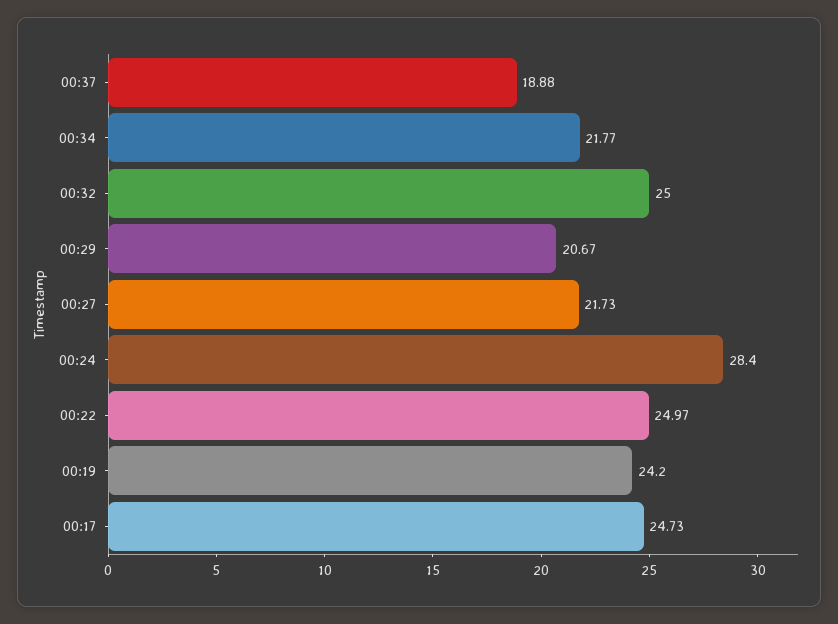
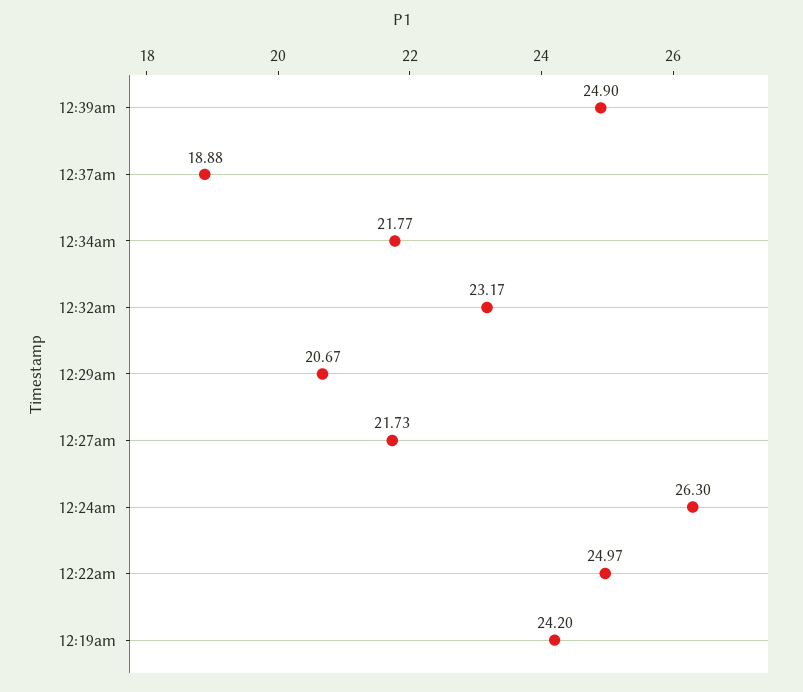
00:32: 25 -> 23.17
00:24: 28.4 -> 26.3
00:17: 24.73 -> none
12:39am: none -> 24.9

